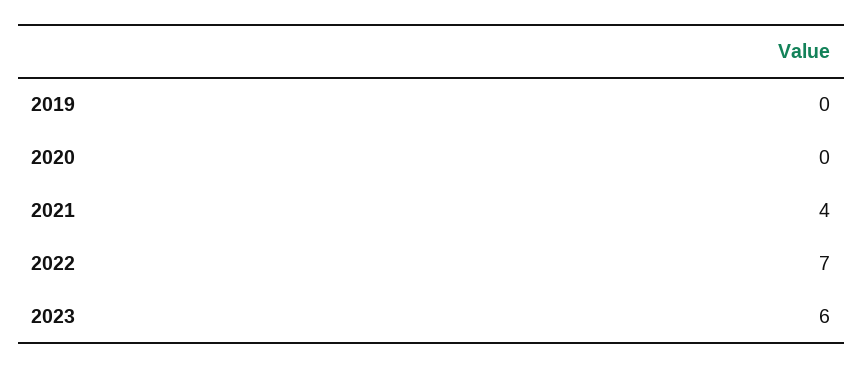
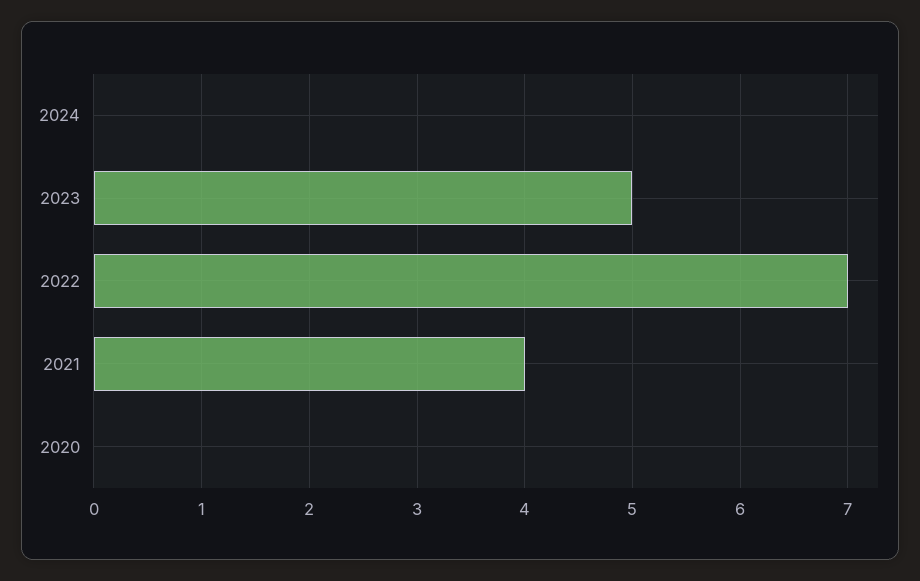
2019: 0 -> none
2023: 6 -> 5
2024: none -> 0

